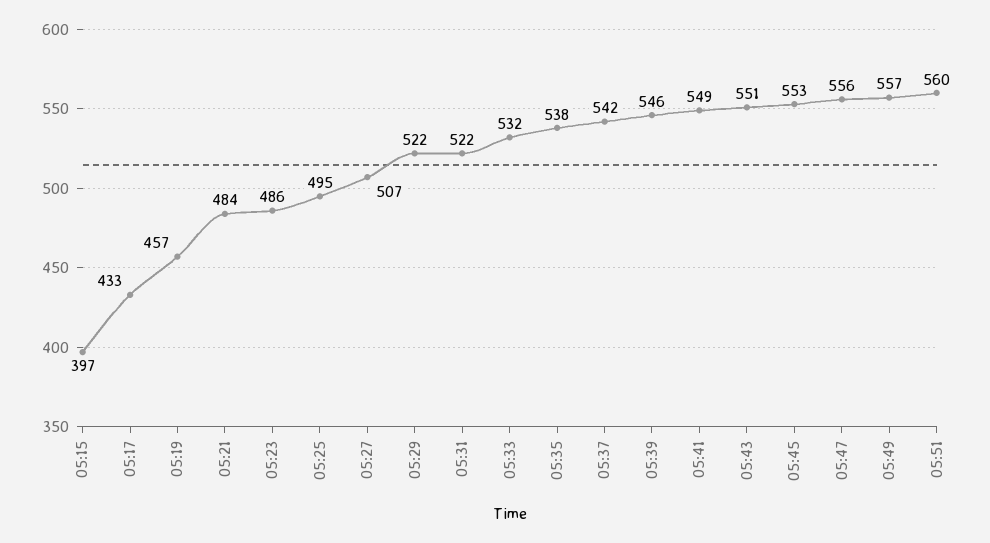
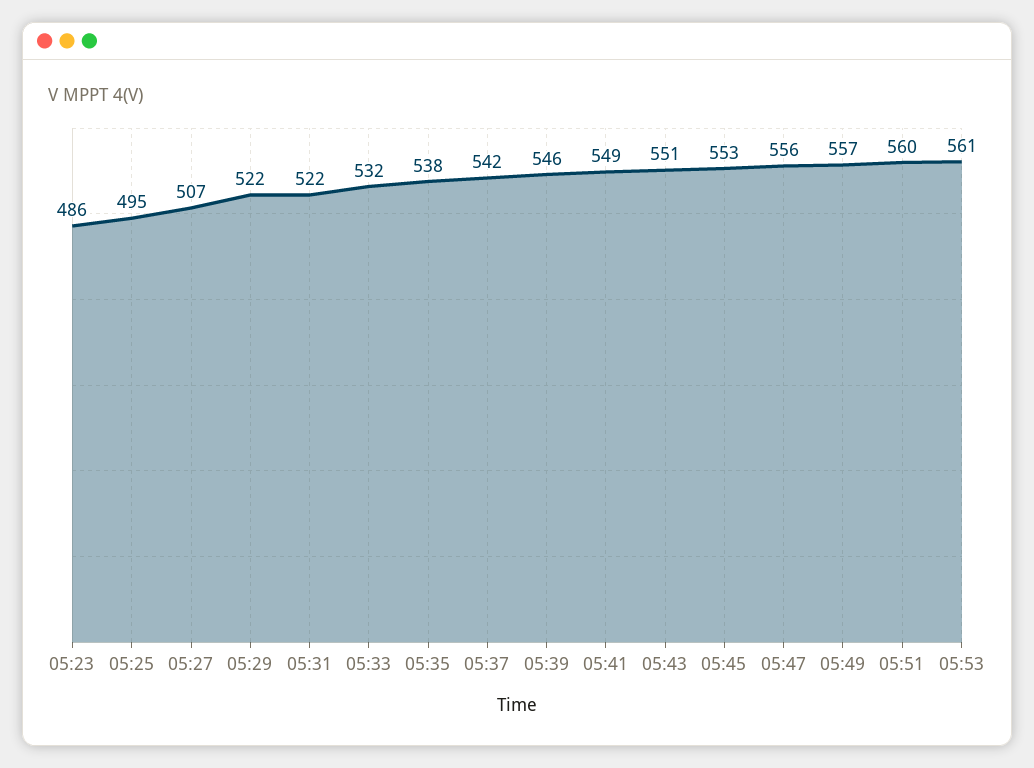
05:15: 397 -> none
05:17: 433 -> none
05:19: 457 -> none
05:21: 484 -> none
05:53: none -> 561

